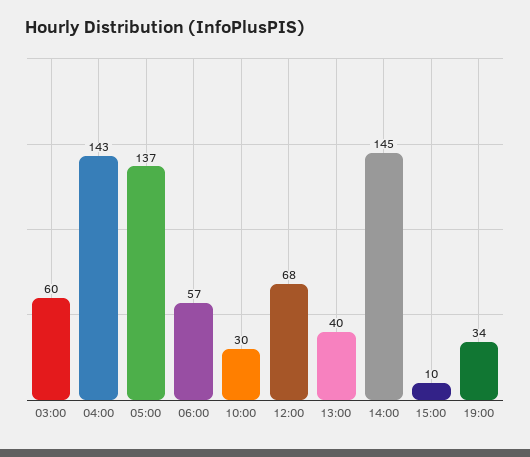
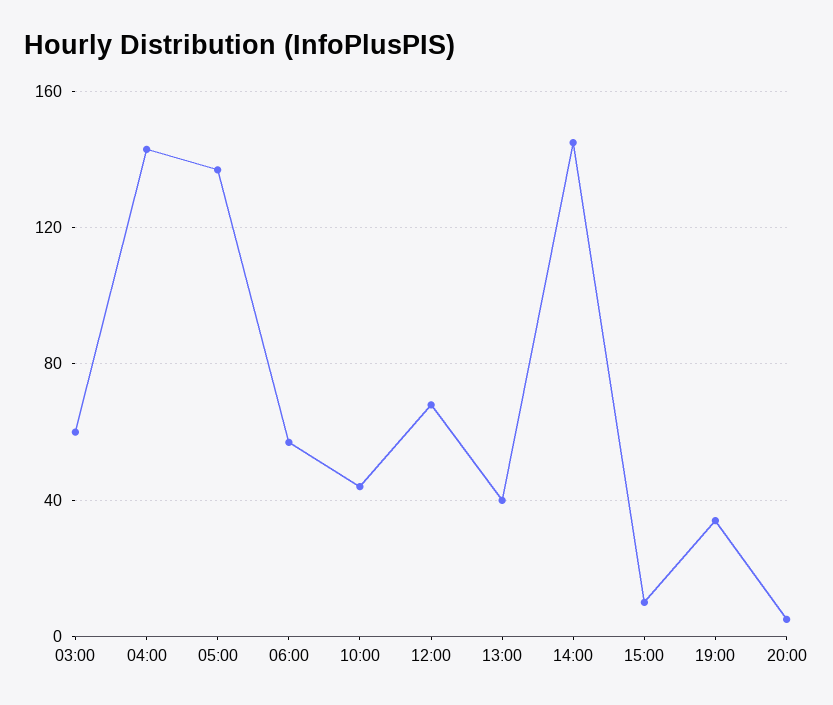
10:00: 30 -> 45
20:00: none -> 5

